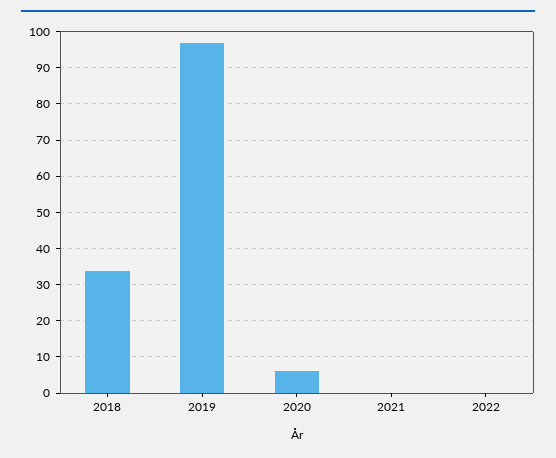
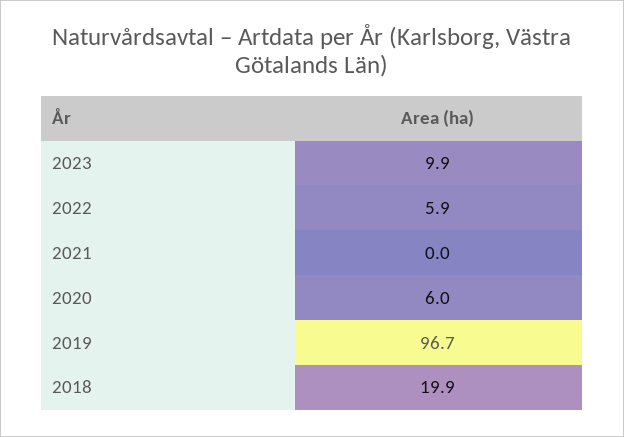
2018: 34 -> 19.9
2022: 0 -> 5.9
2023: none -> 9.9

